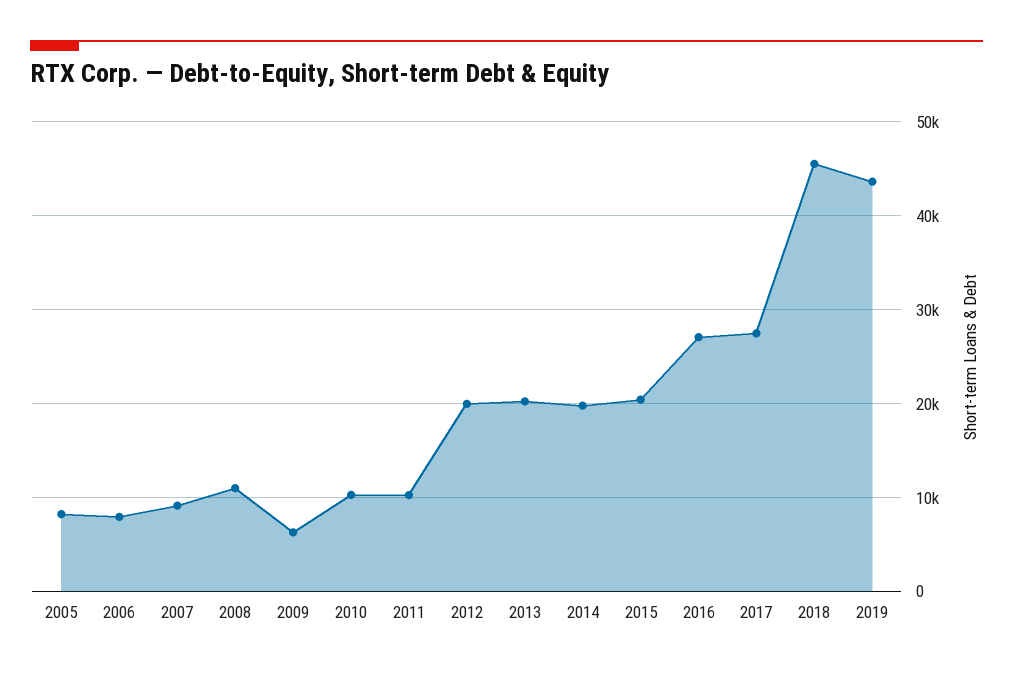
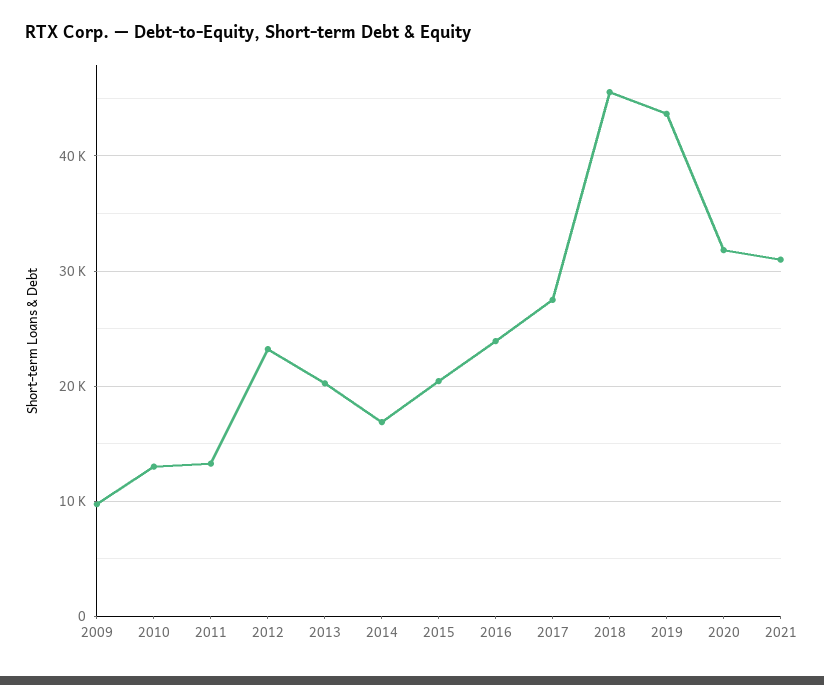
2005: 8000 -> none
2006: 8000 -> none
2007: 9000 -> none
2008: 11000 -> none
2009: 6000 -> 10000
2010: 10000 -> 13000
2011: 10000 -> 13000
2012: 20000 -> 23000
2014: 20000 -> 17000
2016: 27000 -> 24000
2020: none -> 32000
2021: none -> 31000

